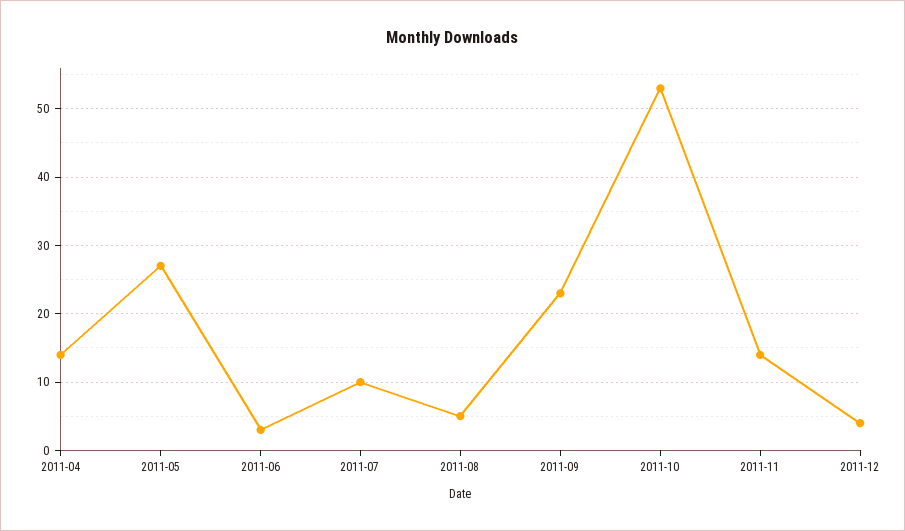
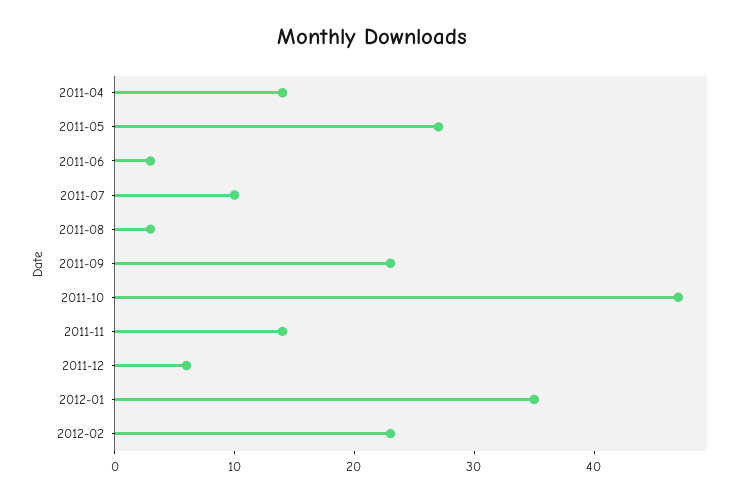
2011-08: 5 -> 3
2011-10: 53 -> 47
2011-12: 4 -> 6
2012-01: none -> 35
2012-02: none -> 23

